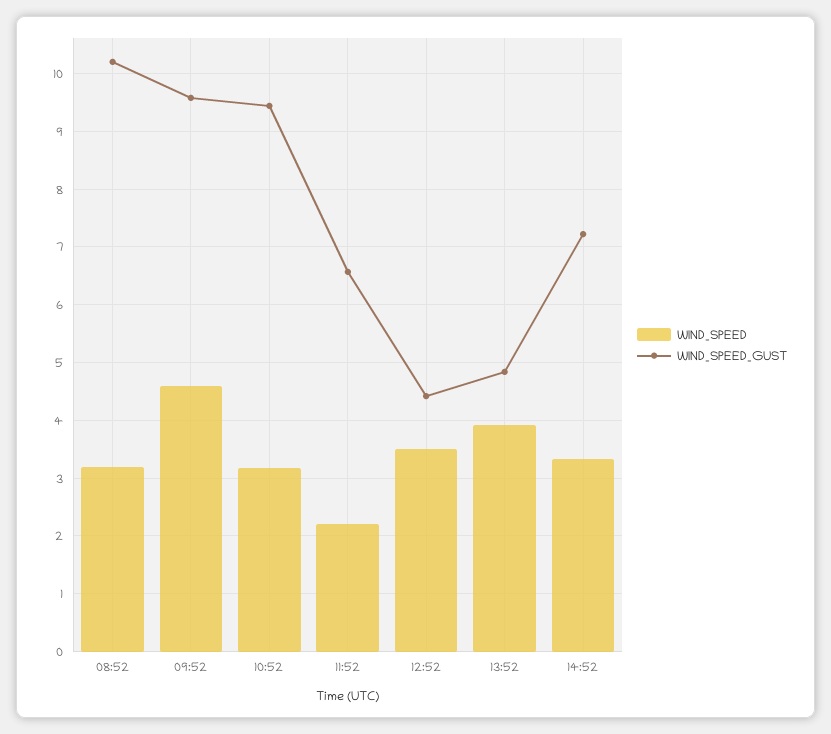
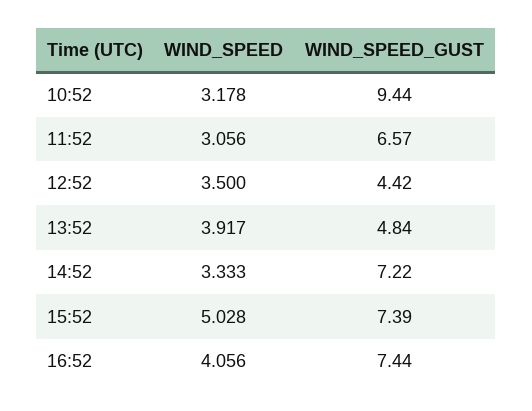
WIND_SPEED, 08:52: 3.2 -> none
WIND_SPEED_GUST, 08:52: 10.2 -> none
WIND_SPEED, 09:52: 4.6 -> none
WIND_SPEED_GUST, 09:52: 9.6 -> none
WIND_SPEED, 11:52: 2.2 -> 3.056
WIND_SPEED, 15:52: none -> 5.028
WIND_SPEED_GUST, 15:52: none -> 7.39
WIND_SPEED, 16:52: none -> 4.056
WIND_SPEED_GUST, 16:52: none -> 7.44

